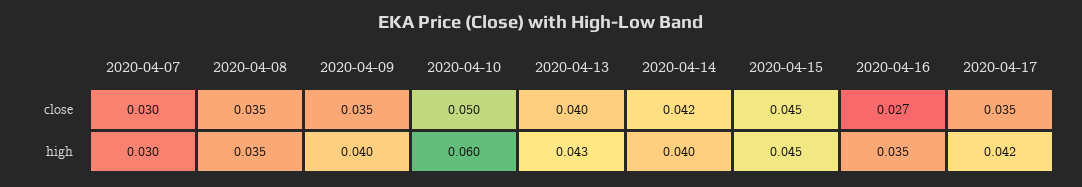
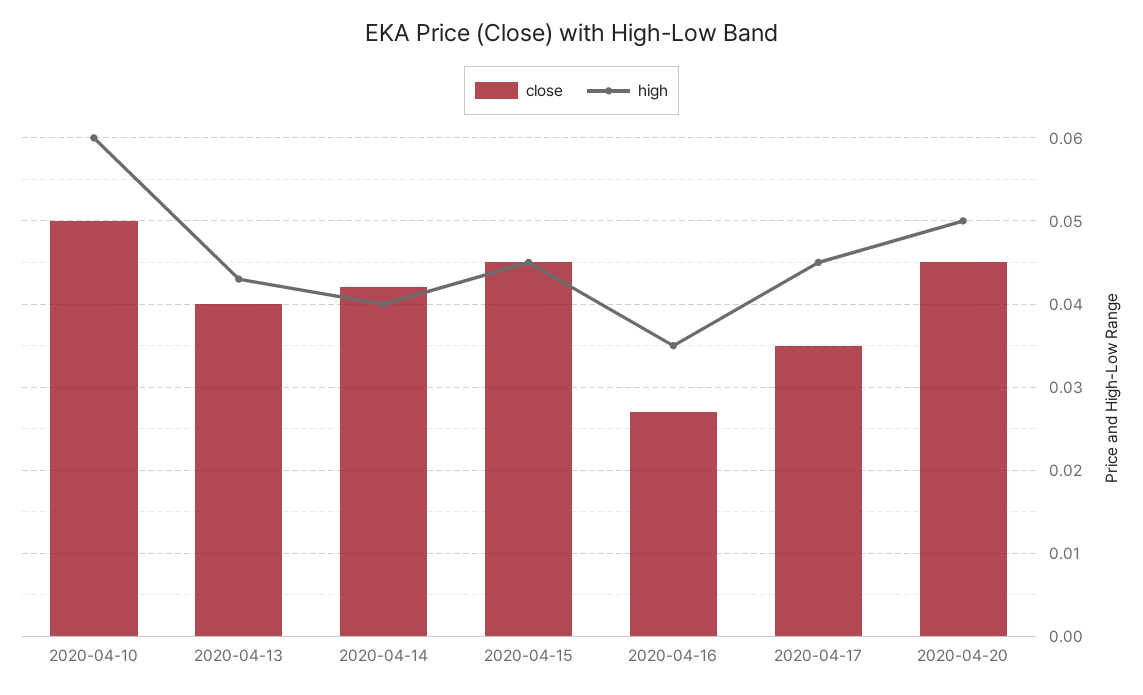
close, 2020-04-07: 0.03 -> none
close, 2020-04-08: 0.035 -> none
close, 2020-04-09: 0.035 -> none
high, 2020-04-07: 0.03 -> none
high, 2020-04-08: 0.035 -> none
high, 2020-04-09: 0.04 -> none
high, 2020-04-17: 0.042 -> 0.045
close, 2020-04-20: none -> 0.045
high, 2020-04-20: none -> 0.05

